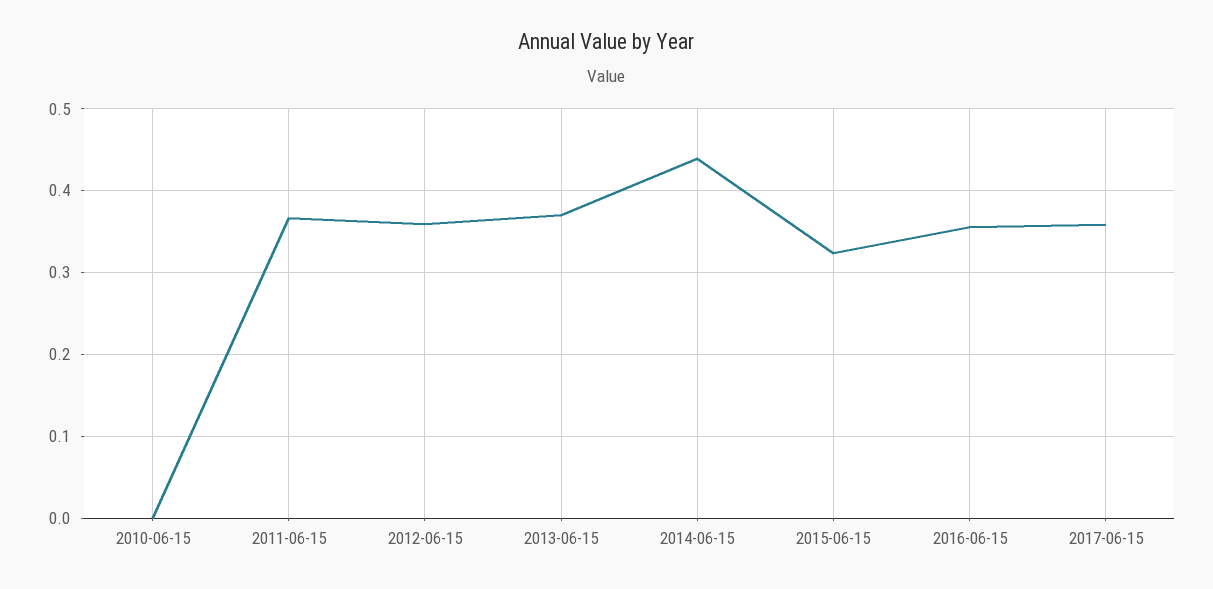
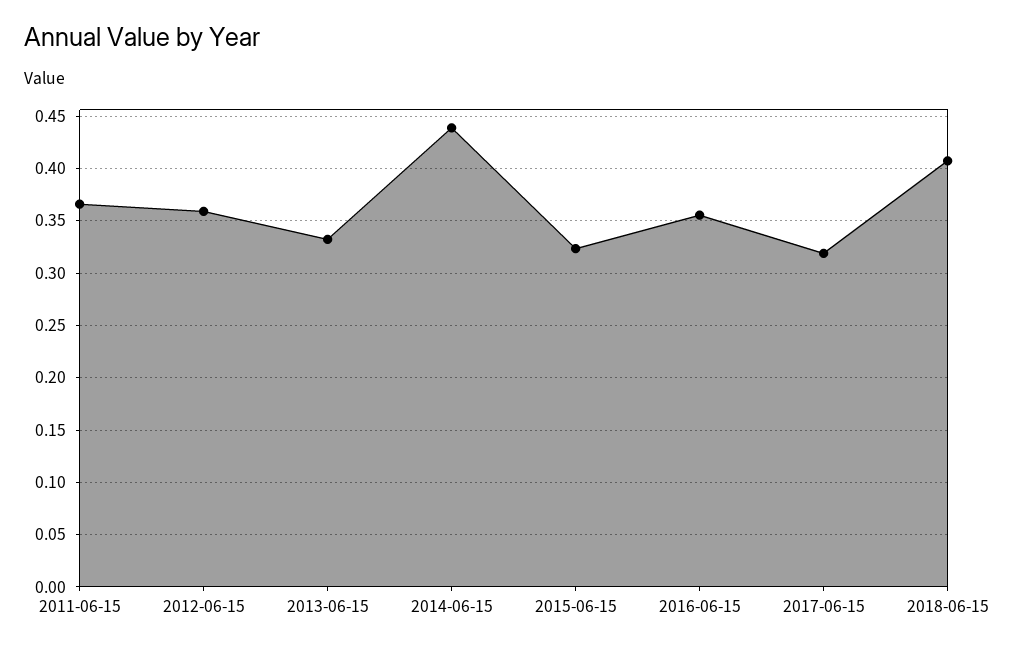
2010-06-15: 0 -> none
2013-06-15: 0.37 -> 0.33
2017-06-15: 0.36 -> 0.32
2018-06-15: none -> 0.41

